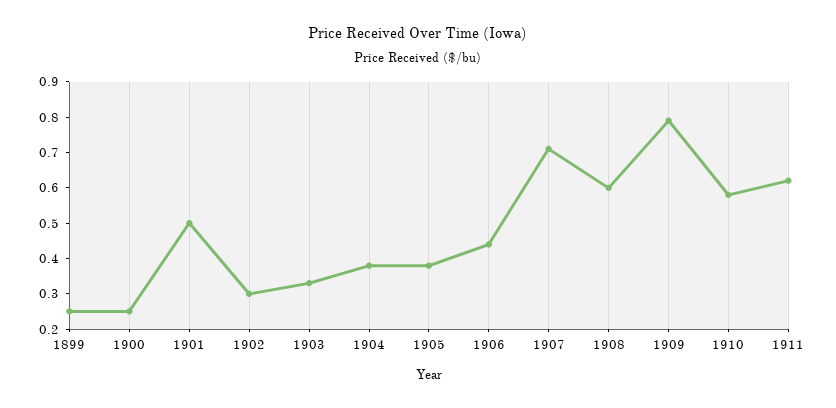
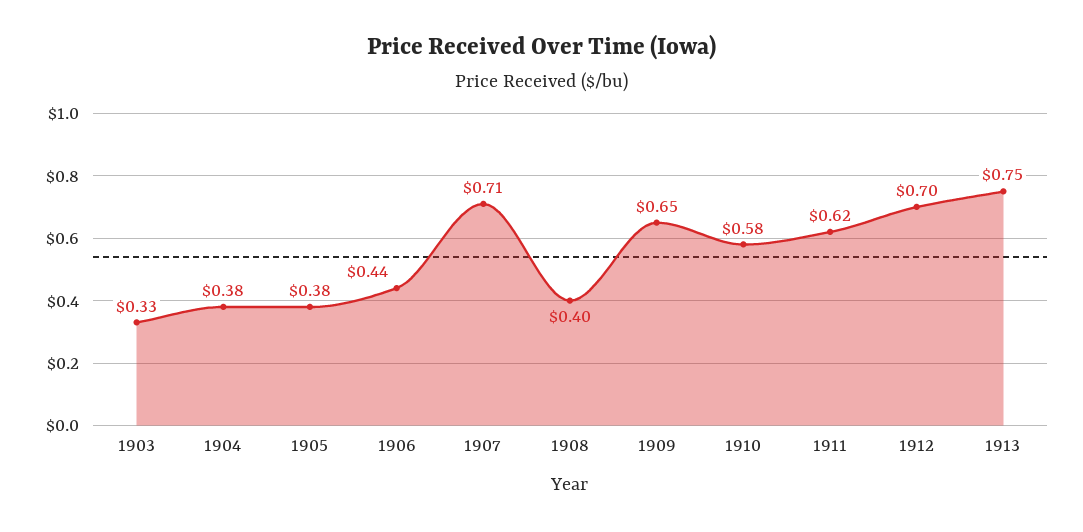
1899: 0.25 -> none
1900: 0.25 -> none
1901: 0.5 -> none
1902: 0.3 -> none
1908: 0.6 -> 0.4
1909: 0.8 -> 0.65
1912: none -> 0.7
1913: none -> 0.75

